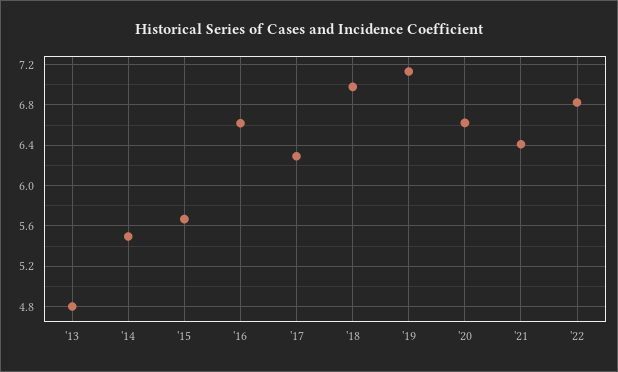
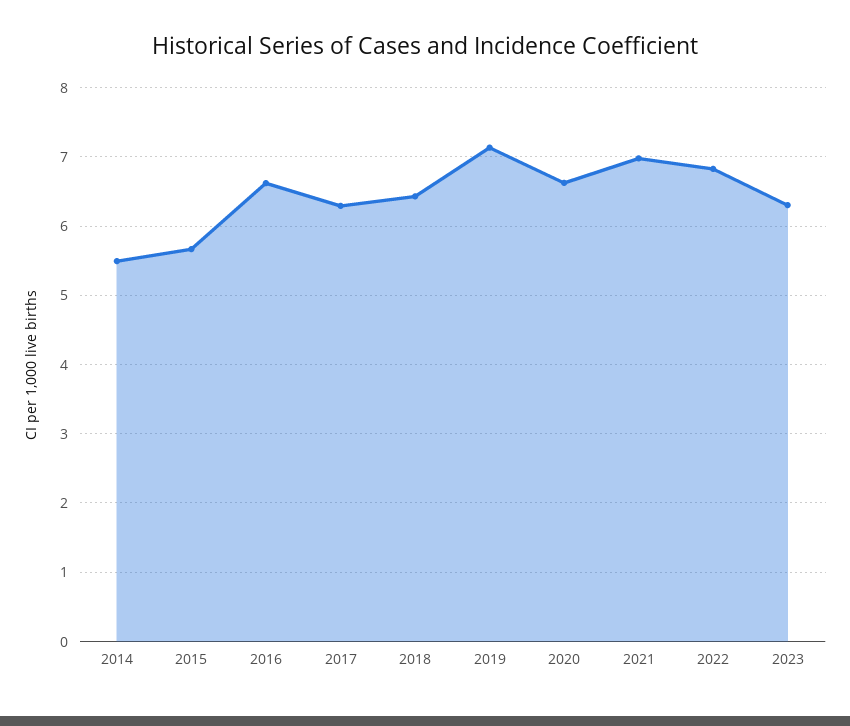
'13: 4.8 -> none
'18: 7 -> 6.4
'21: 6.4 -> 7
2023: none -> 6.3

